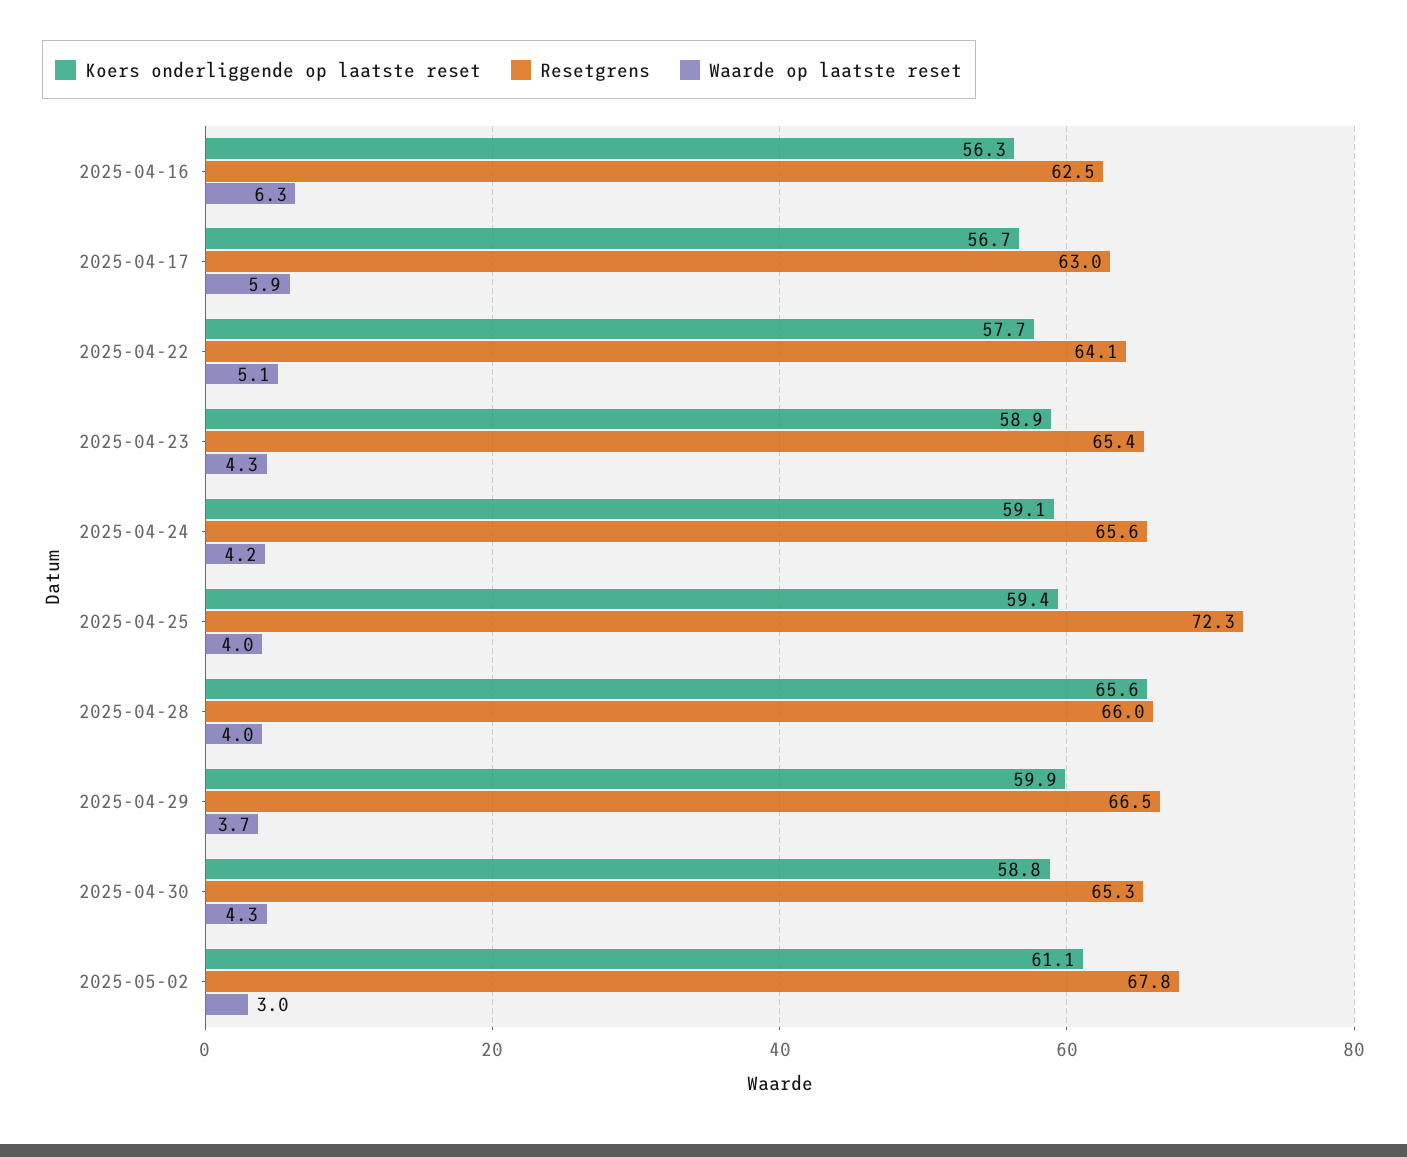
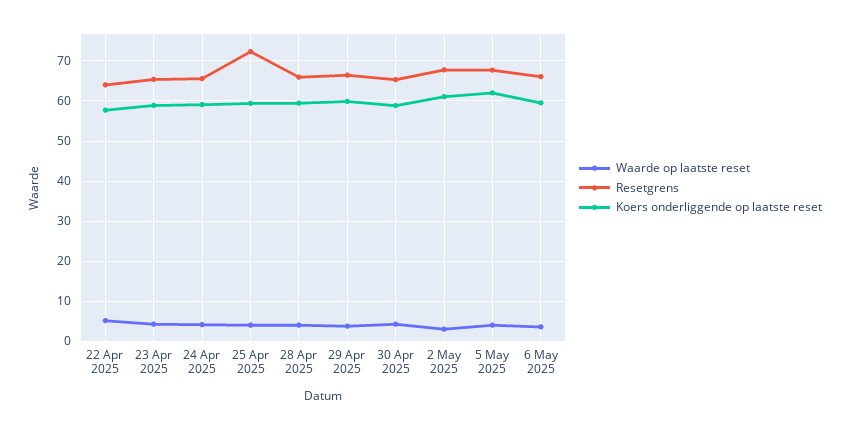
Koers onderliggende op laatste reset, 2025-04-16: 56.3 -> none
Resetgrens, 2025-04-16: 62.5 -> none
Waarde op laatste reset, 2025-04-16: 6.3 -> none
Koers onderliggende op laatste reset, 2025-04-17: 56.7 -> none
Resetgrens, 2025-04-17: 63 -> none
Waarde op laatste reset, 2025-04-17: 5.9 -> none
Koers onderliggende op laatste reset, 2025-04-28: 65.6 -> 60
Waarde op laatste reset, 5 May 2025: none -> 4
Resetgrens, 5 May 2025: none -> 68
Koers onderliggende op laatste reset, 5 May 2025: none -> 62
Waarde op laatste reset, 6 May 2025: none -> 4
Resetgrens, 6 May 2025: none -> 66
Koers onderliggende op laatste reset, 6 May 2025: none -> 60

